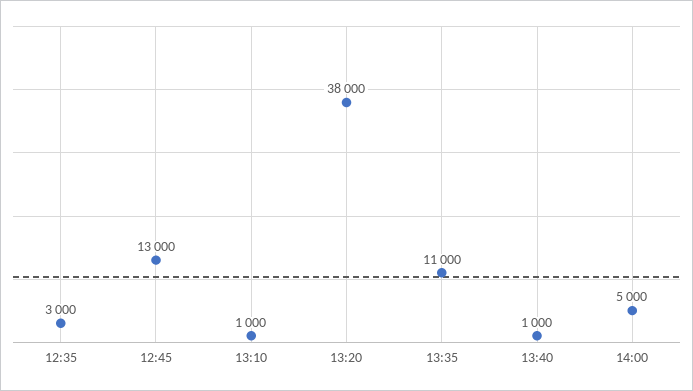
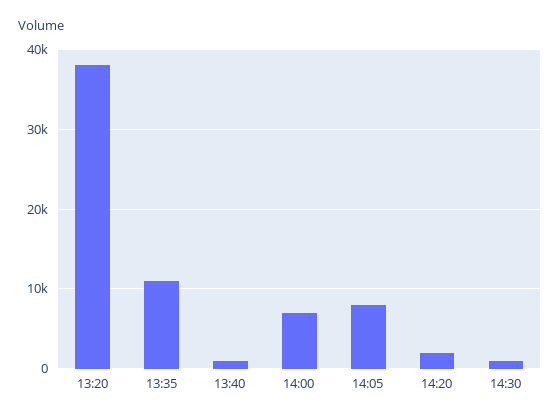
12:35: 3000 -> none
12:45: 13000 -> none
13:10: 1000 -> none
14:00: 5000 -> 7000
14:05: none -> 8000
14:20: none -> 2000
14:30: none -> 1000

